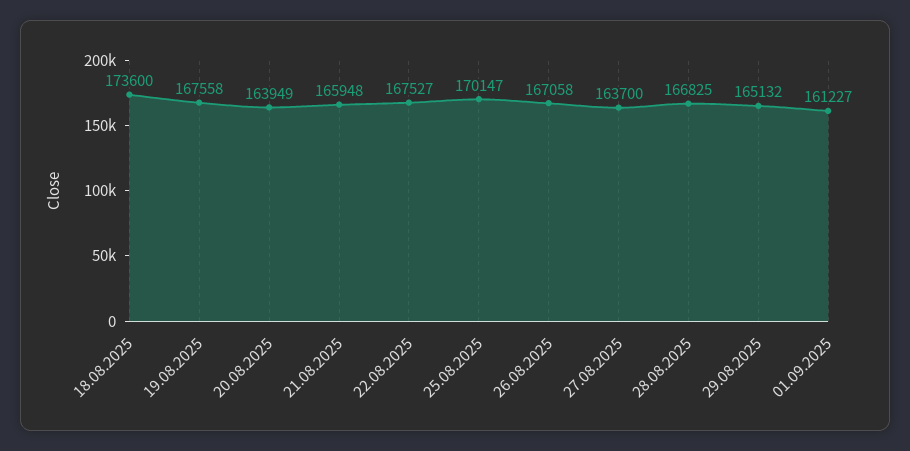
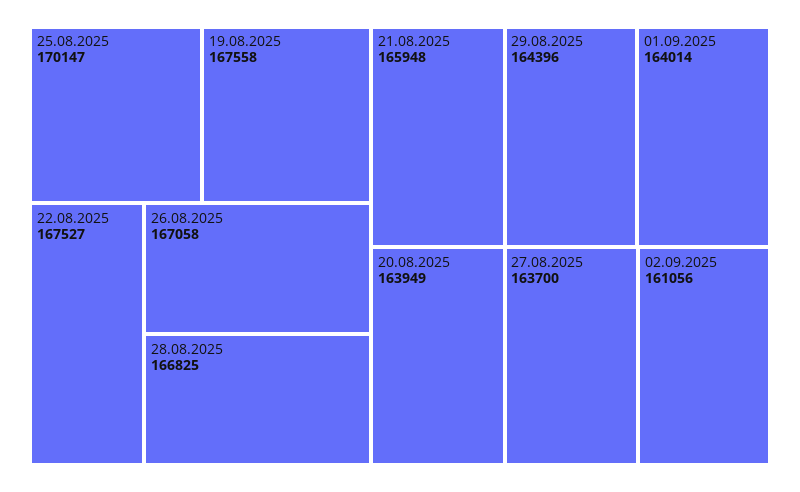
18.08.2025: 173600 -> none
29.08.2025: 165132 -> 164396
01.09.2025: 161227 -> 164014
02.09.2025: none -> 161056

